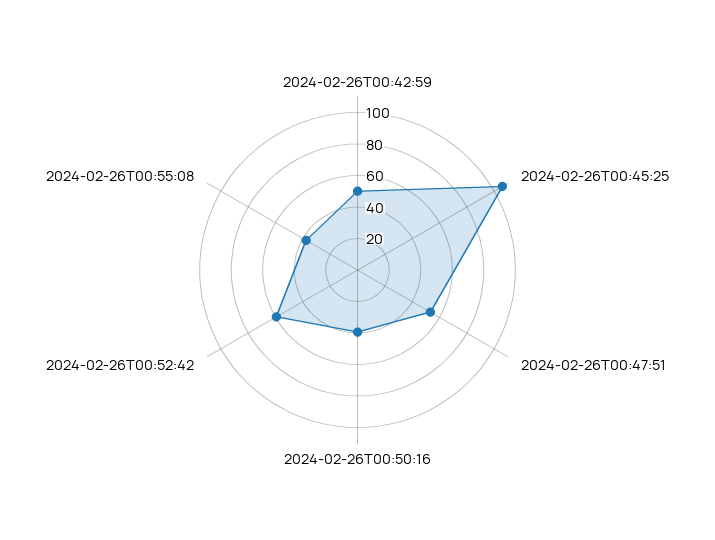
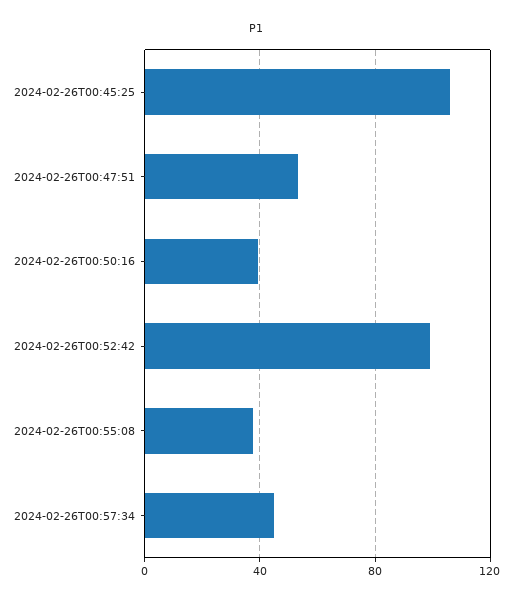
2024-02-26T00:42:59: 50 -> none
2024-02-26T00:52:42: 60 -> 100
2024-02-26T00:57:34: none -> 45

